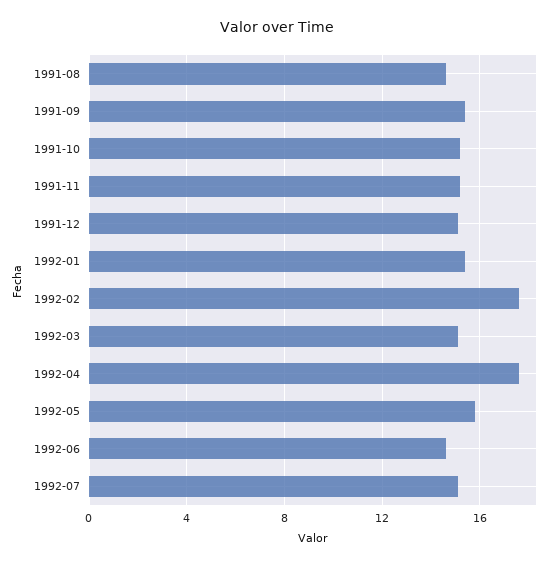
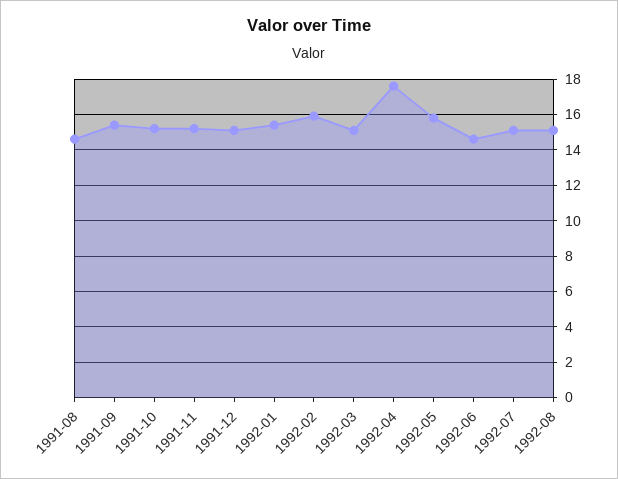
1992-02: 17.5 -> 16
1992-08: none -> 15

